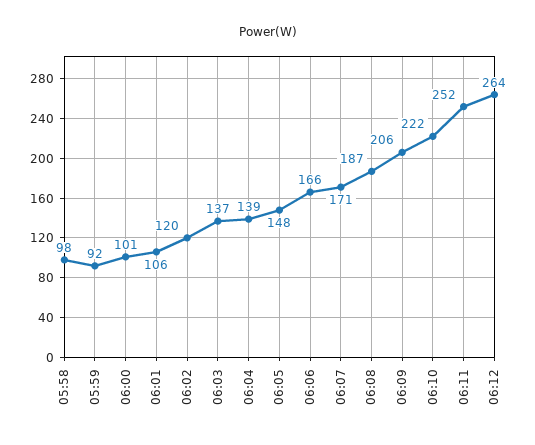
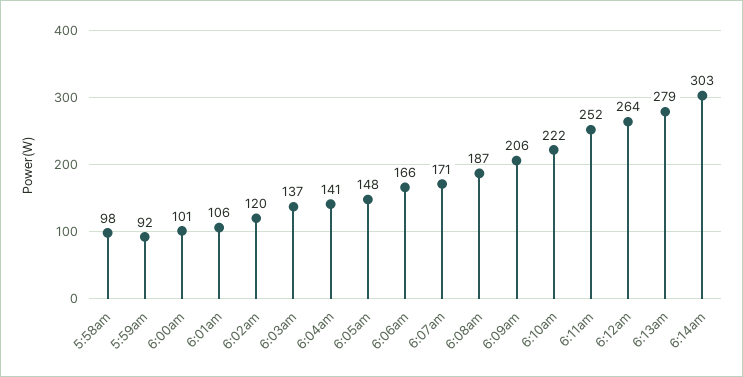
06:04: 139 -> 141
6:13am: none -> 279
6:14am: none -> 303

